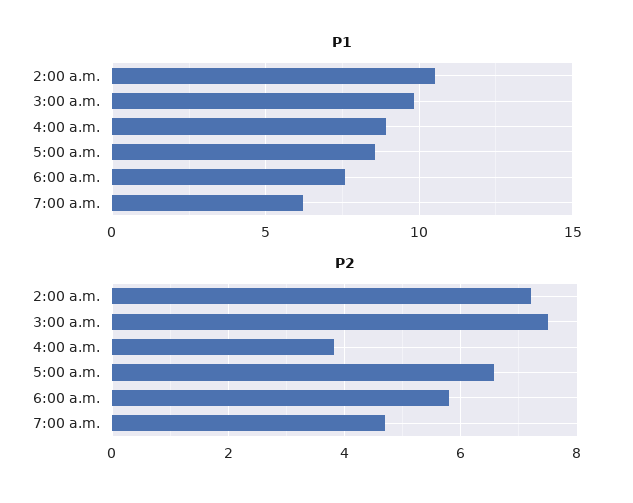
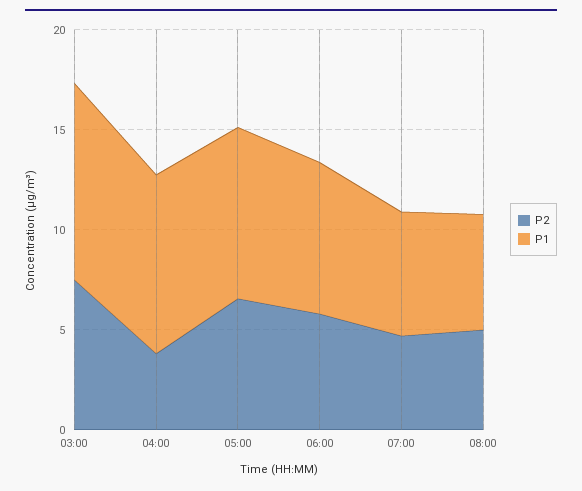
P1, 2:00 a.m.: 10.5 -> none
P2, 2:00 a.m.: 7.2 -> none
P2, 08:00: none -> 5
P1, 08:00: none -> 6

